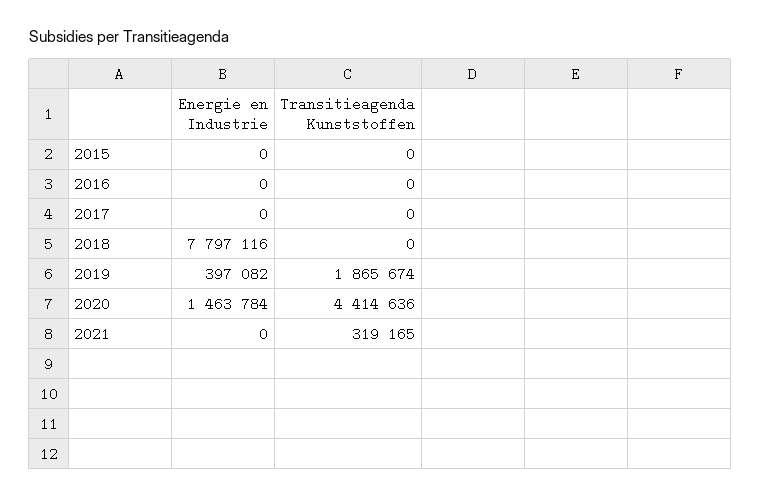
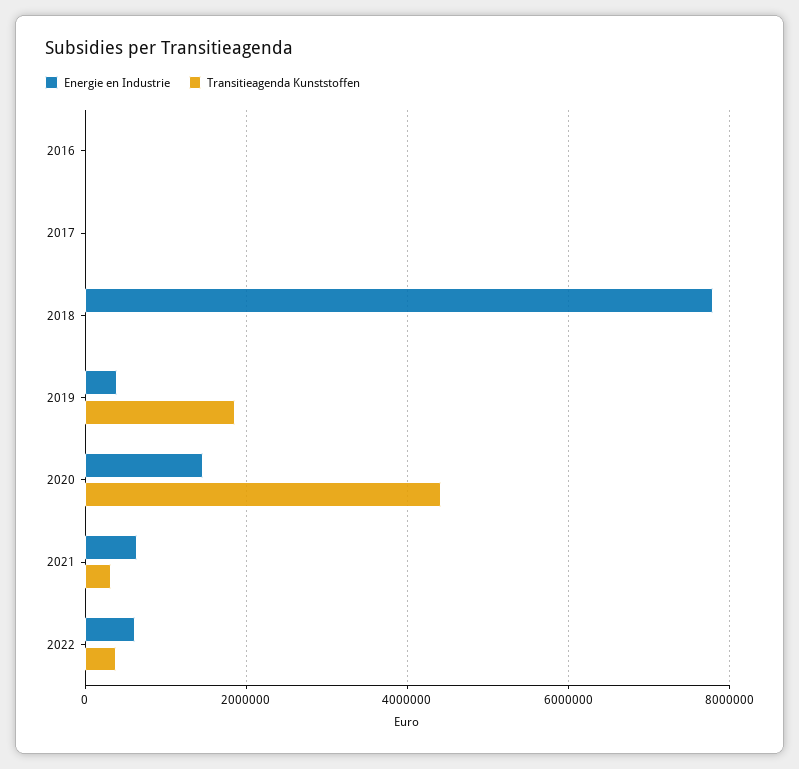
Energie en Industrie, 2015: 0 -> none
Transitieagenda Kunststoffen, 2015: 0 -> none
Energie en Industrie, 2021: 0 -> 600000
Energie en Industrie, 2022: none -> 600000
Transitieagenda Kunststoffen, 2022: none -> 400000

